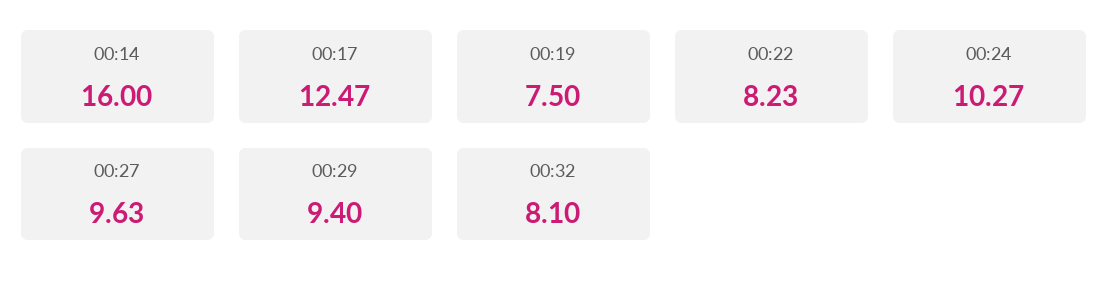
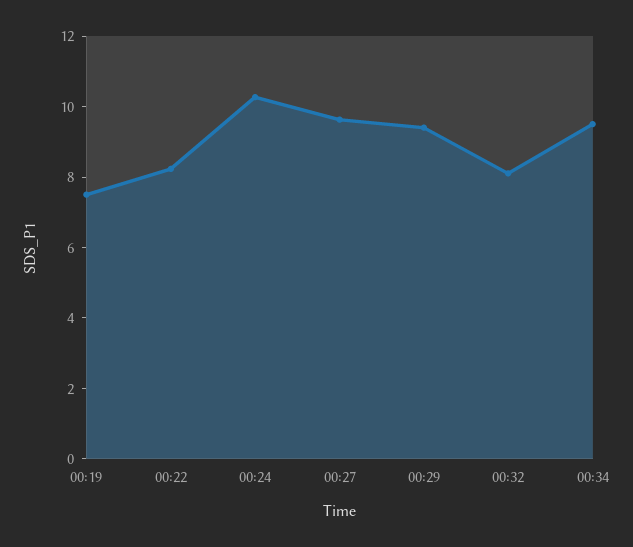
00:14: 16 -> none
00:17: 12.47 -> none
00:34: none -> 9.5

